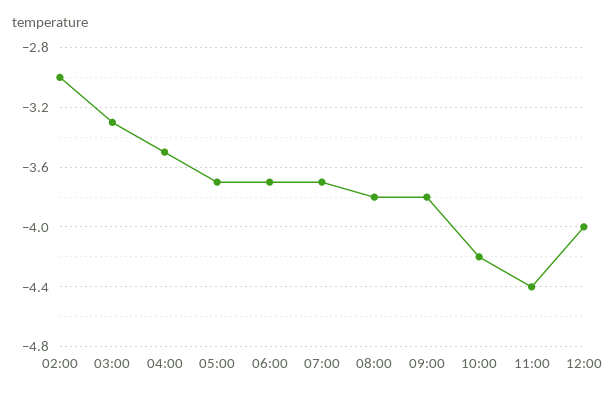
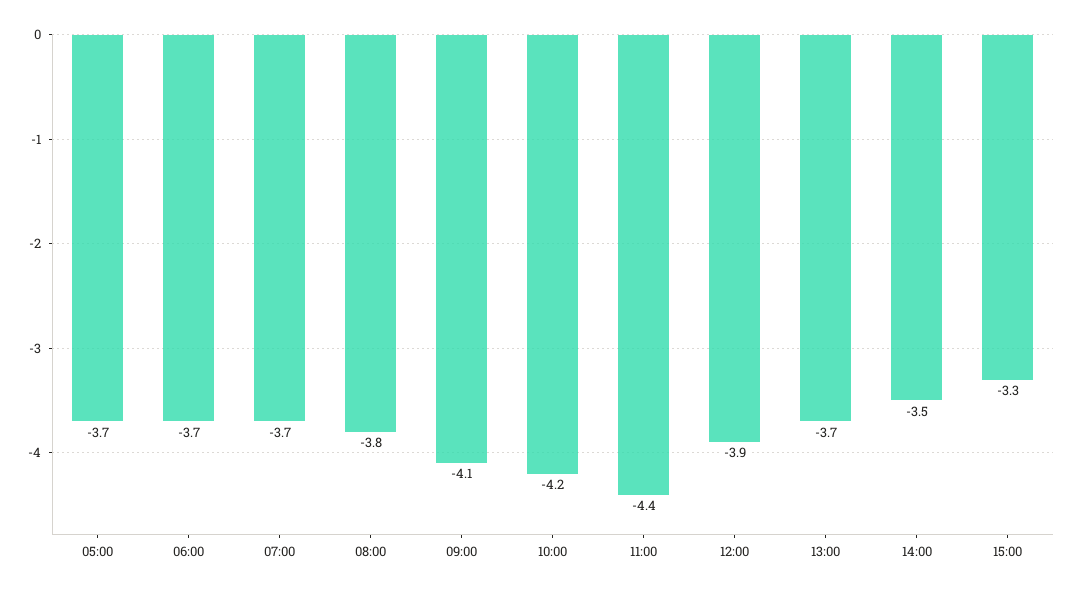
02:00: -3 -> none
03:00: -3.3 -> none
04:00: -3.5 -> none
09:00: -3.8 -> -4.1
12:00: -4 -> -3.9
13:00: none -> -3.7
14:00: none -> -3.5
15:00: none -> -3.3

